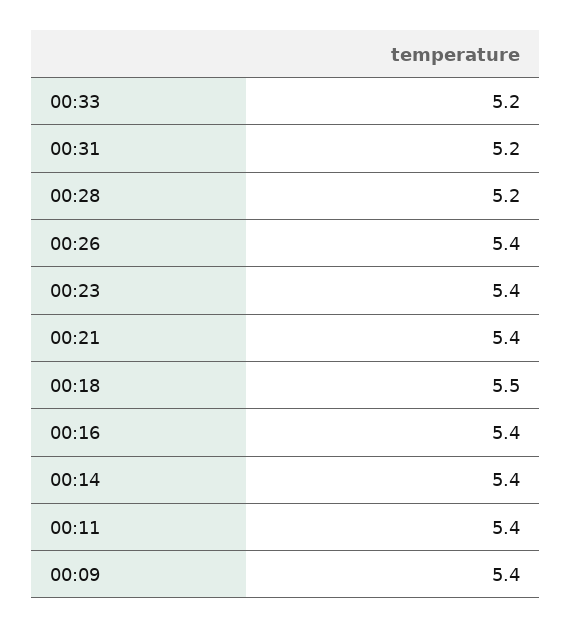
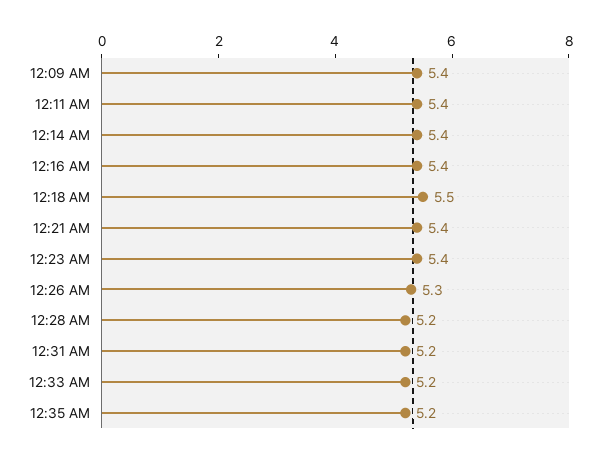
00:26: 5.4 -> 5.3
12:35 AM: none -> 5.2

